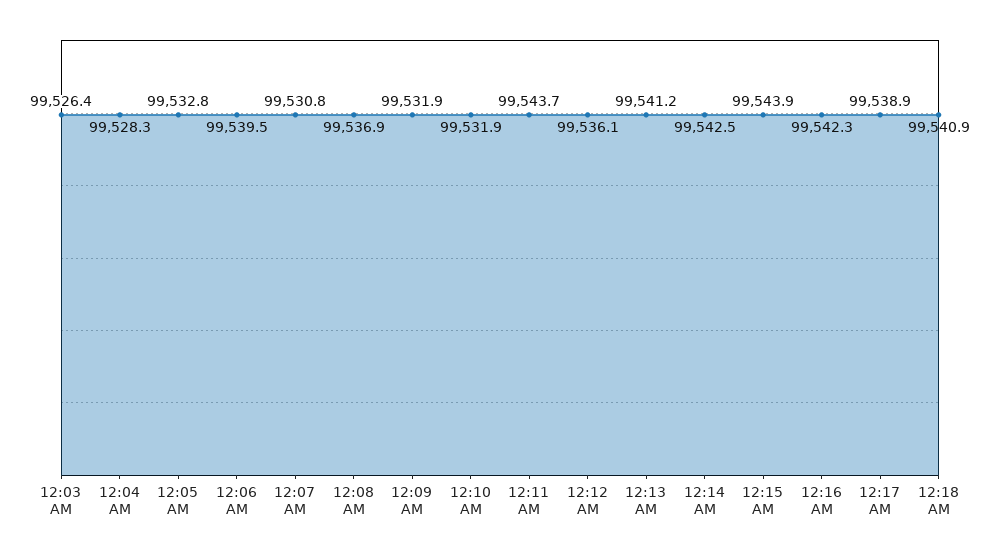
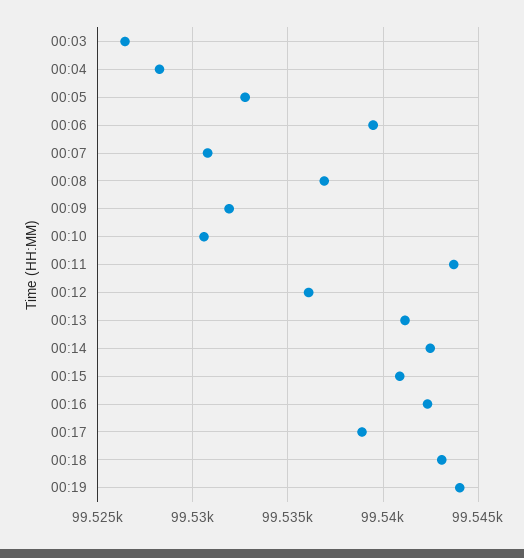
12:10 AM: 99531.9 -> 99530.5
12:15 AM: 99543.9 -> 99541
12:18 AM: 99540.9 -> 99543
00:19: none -> 99544

